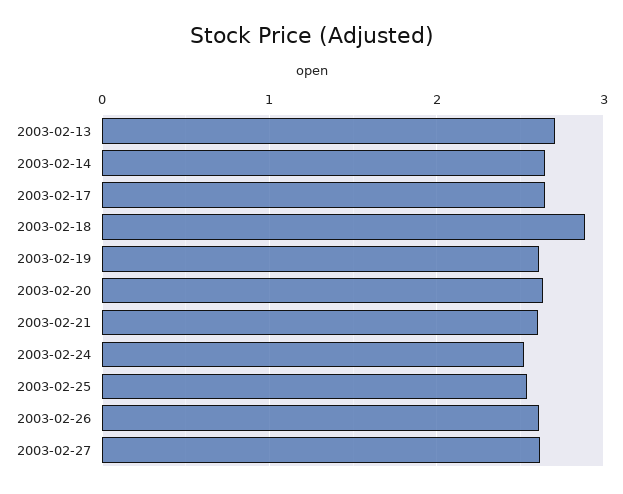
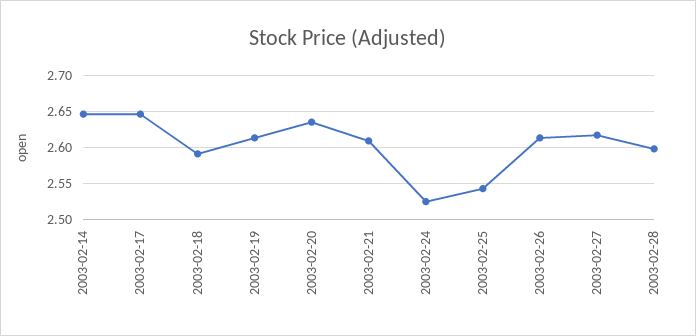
2003-02-13: 2.7 -> none
2003-02-18: 2.9 -> 2.59
2003-02-28: none -> 2.6

